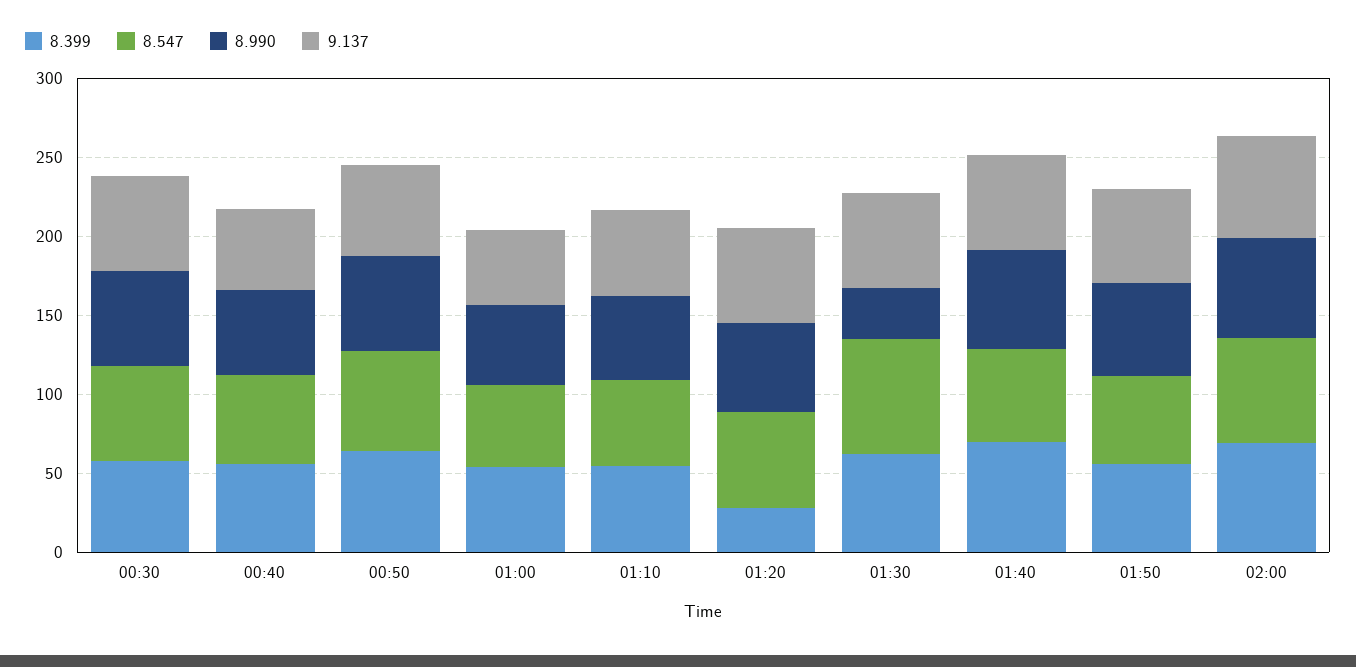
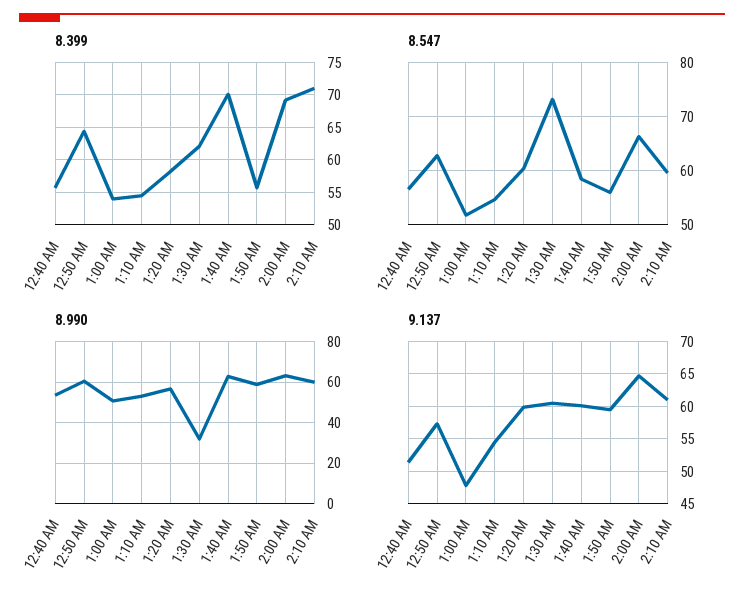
8.399, 00:30: 60 -> none
8.547, 00:30: 60 -> none
8.990, 00:30: 60 -> none
9.137, 00:30: 60 -> none
8.399, 01:20: 30 -> 58
8.399, 2:10 AM: none -> 71
8.547, 2:10 AM: none -> 60
8.990, 2:10 AM: none -> 60
9.137, 2:10 AM: none -> 61

